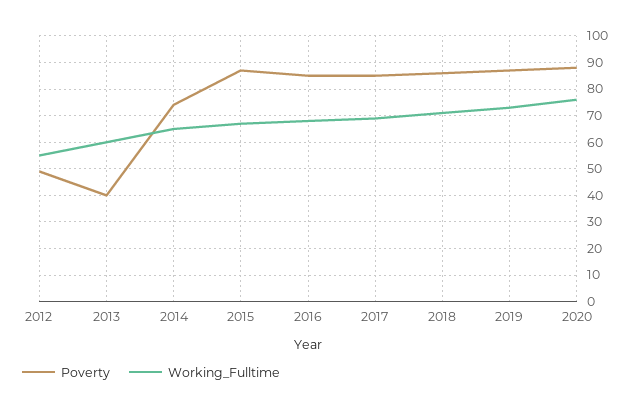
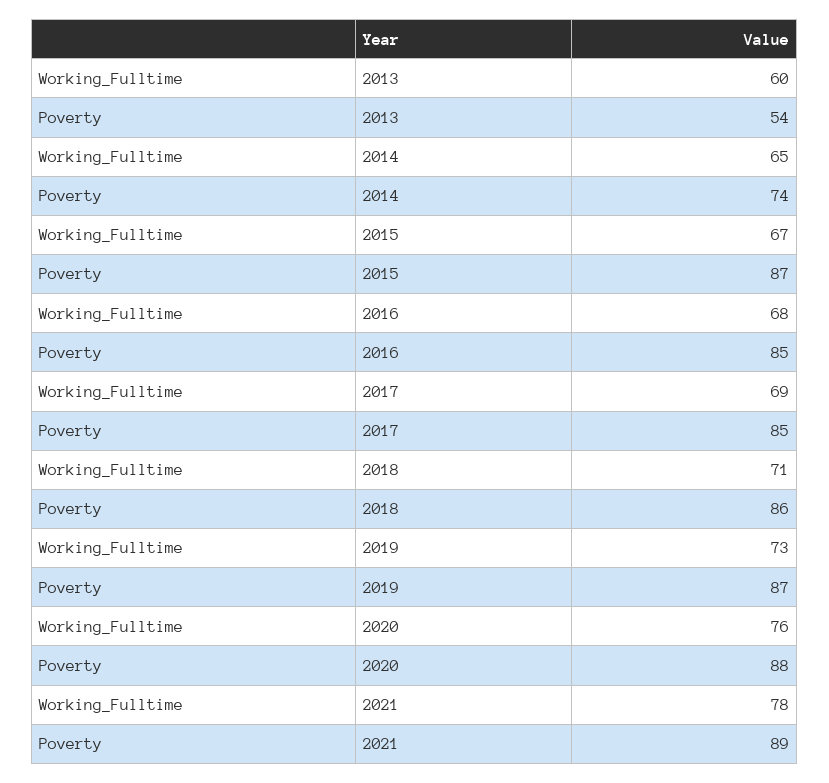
Poverty, 2012: 50 -> none
Working_Fulltime, 2012: 55 -> none
Poverty, 2013: 40 -> 54
Working_Fulltime, 2021: none -> 78
Poverty, 2021: none -> 89

